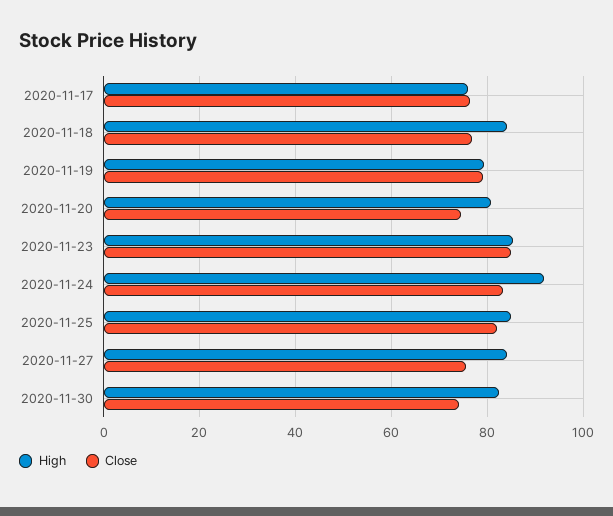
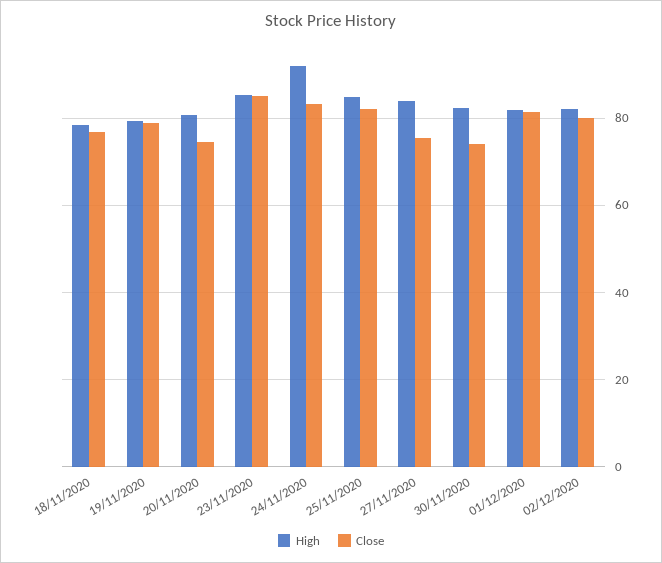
High, 2020-11-17: 76 -> none
Close, 2020-11-17: 76 -> none
High, 2020-11-18: 84 -> 78
High, 01/12/2020: none -> 82
Close, 01/12/2020: none -> 82
High, 02/12/2020: none -> 82
Close, 02/12/2020: none -> 80

